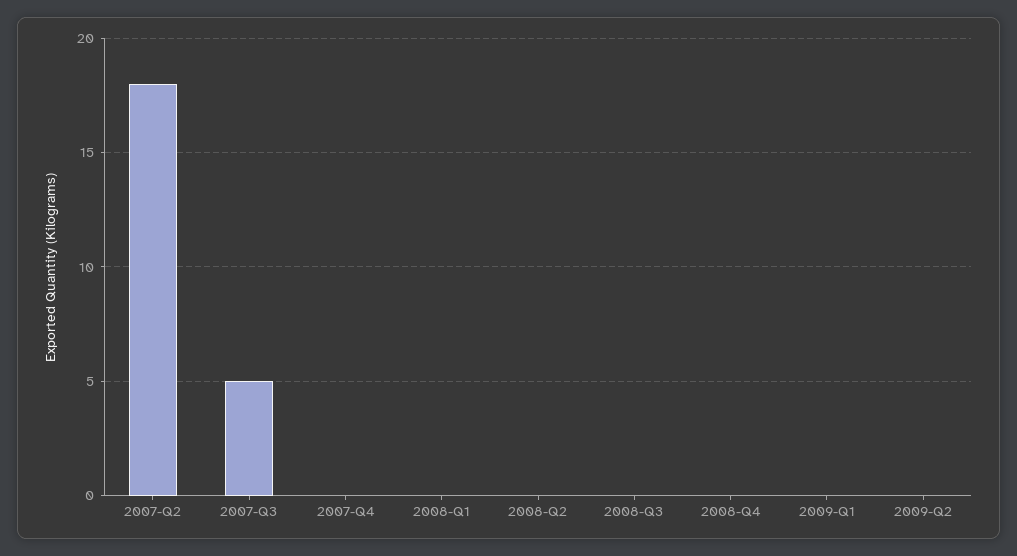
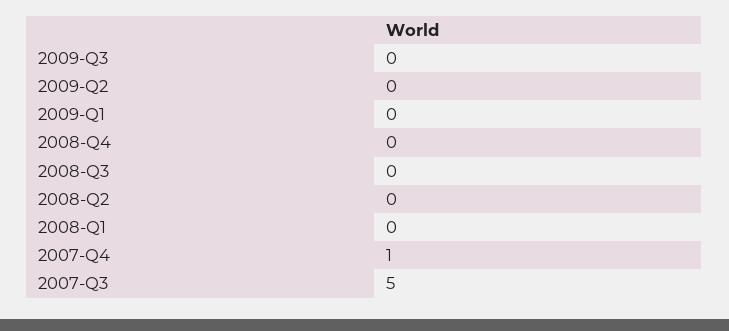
2007-Q2: 18 -> none
2007-Q4: 0 -> 1
2009-Q3: none -> 0

